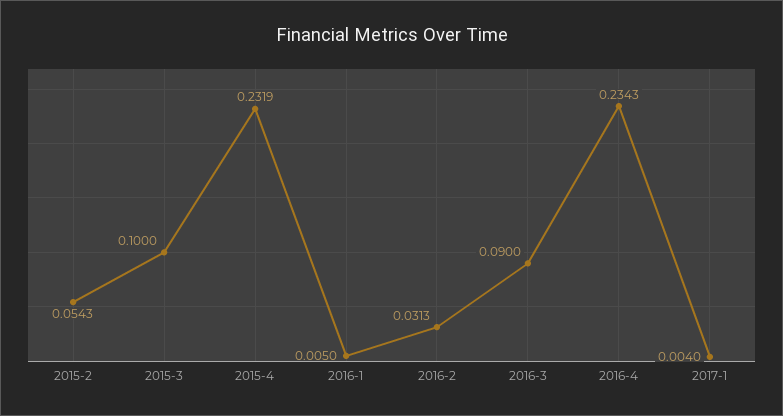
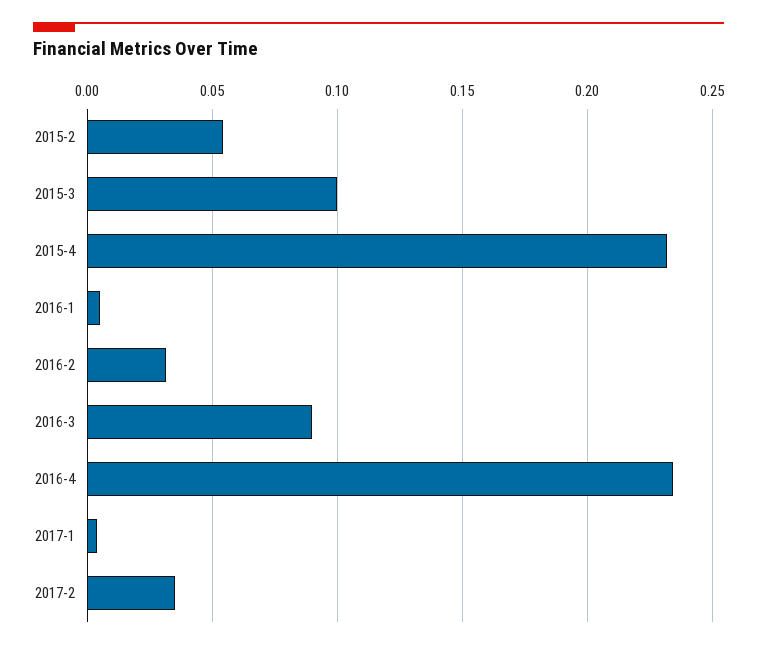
2017-2: none -> 0.035

